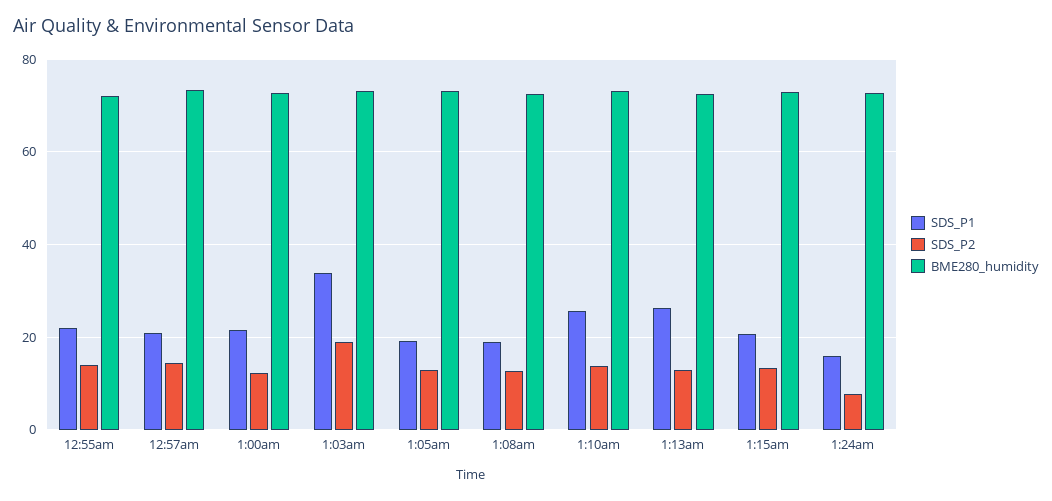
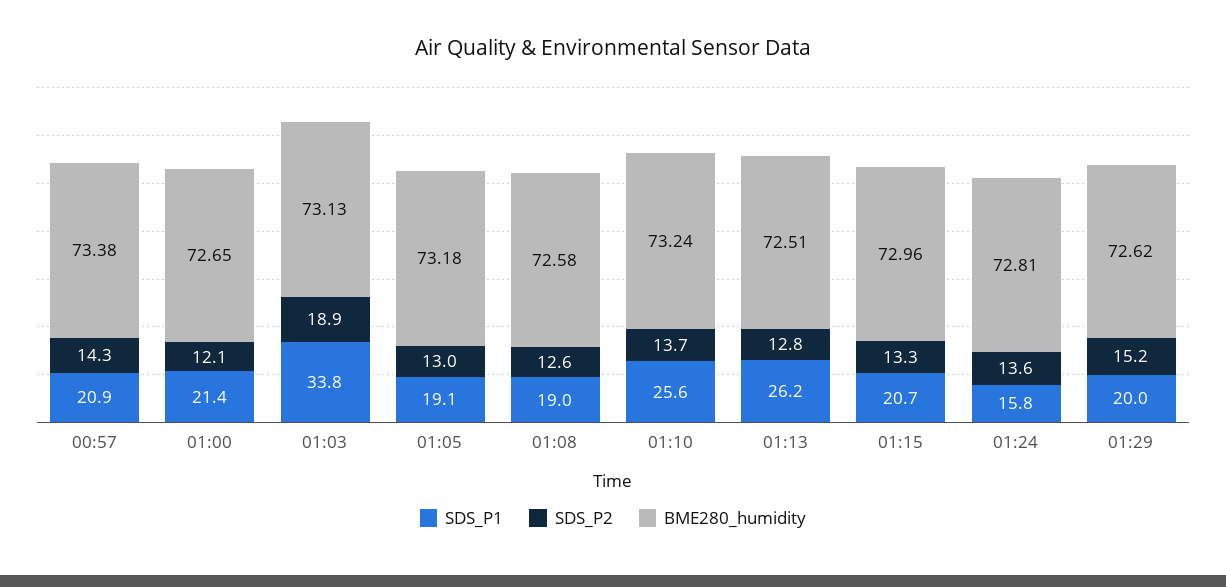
SDS_P1, 12:55am: 22 -> none
SDS_P2, 12:55am: 14 -> none
BME280_humidity, 12:55am: 72 -> none
SDS_P2, 1:24am: 8 -> 13.6
SDS_P1, 01:29: none -> 20
SDS_P2, 01:29: none -> 15.2
BME280_humidity, 01:29: none -> 72.62

